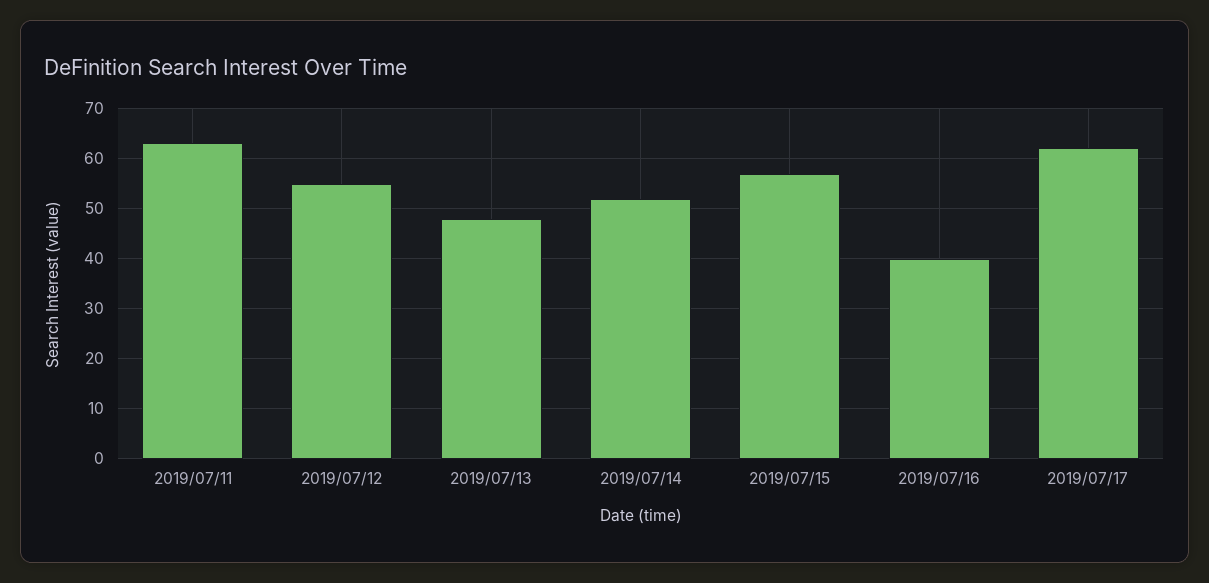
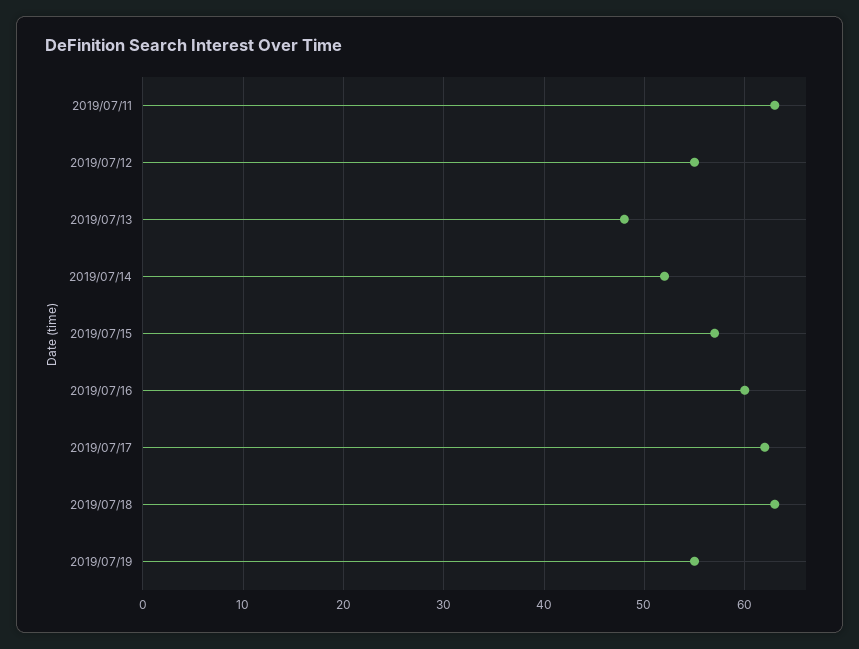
2019/07/16: 40 -> 60
2019/07/18: none -> 63
2019/07/19: none -> 55

